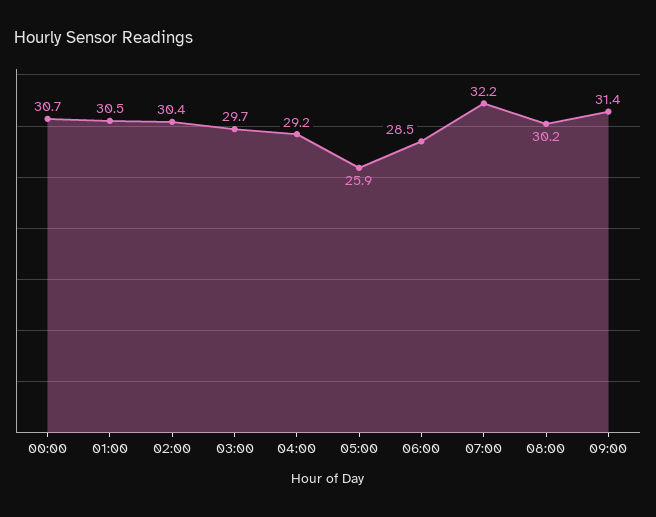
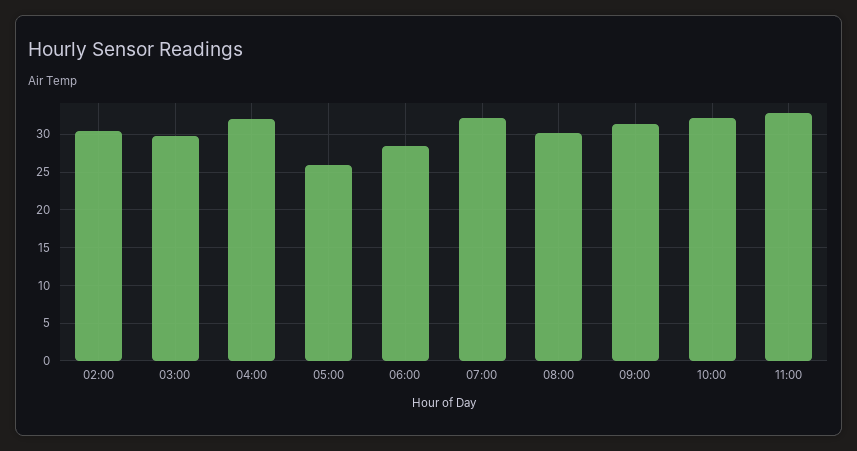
00:00: 30.7 -> none
01:00: 30.5 -> none
04:00: 29.2 -> 32
10:00: none -> 32
11:00: none -> 33

